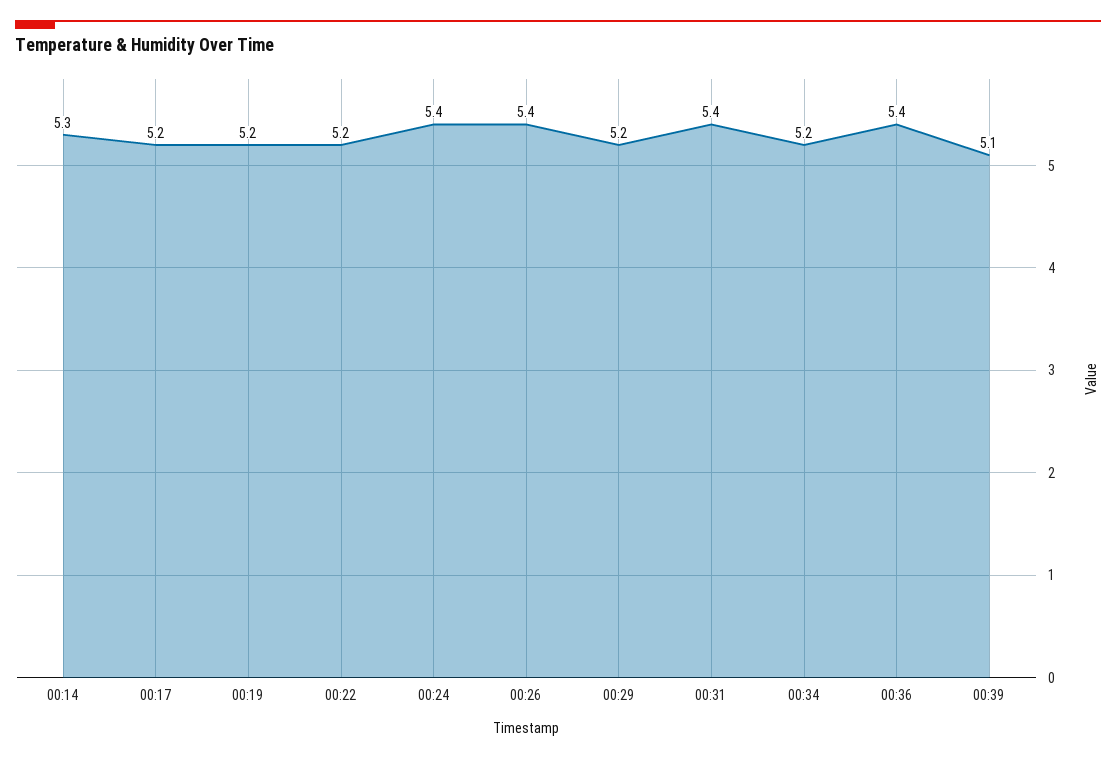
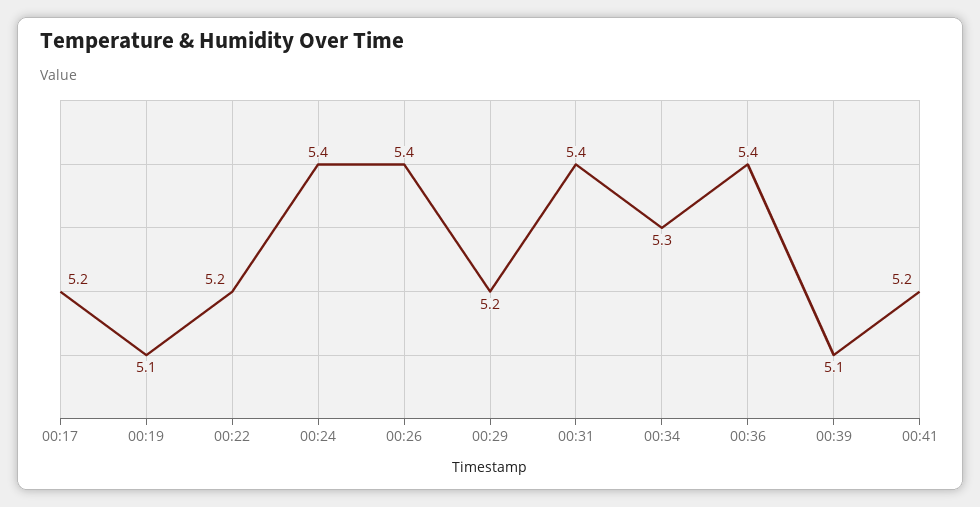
00:14: 5.3 -> none
00:19: 5.2 -> 5.1
00:34: 5.2 -> 5.3
00:41: none -> 5.2

